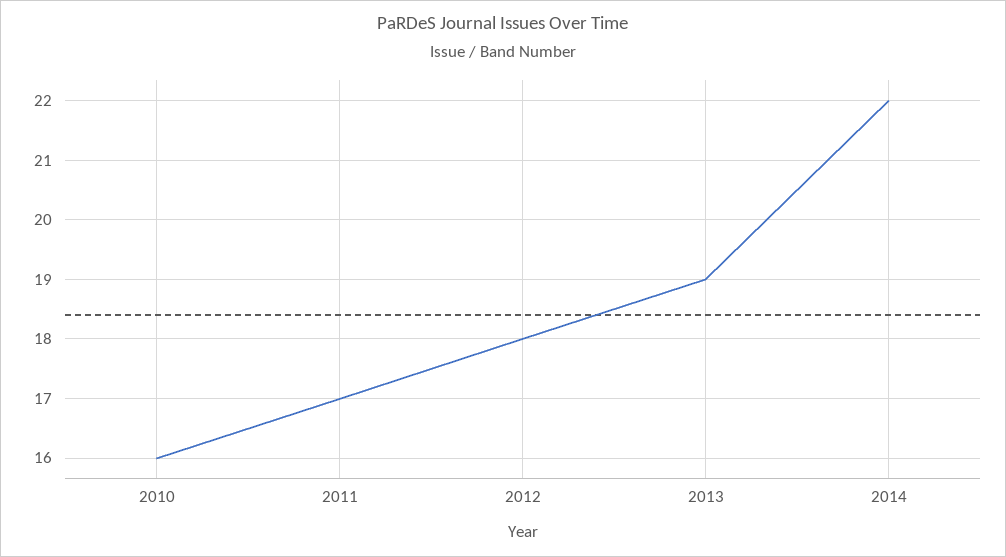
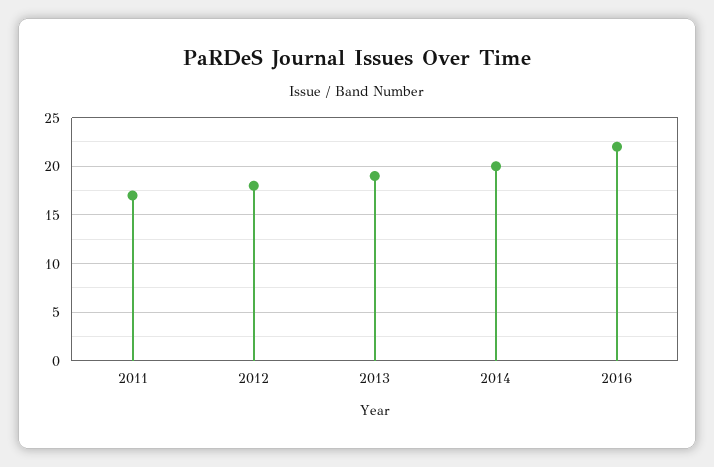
2010: 16 -> none
2014: 22 -> 20
2016: none -> 22

